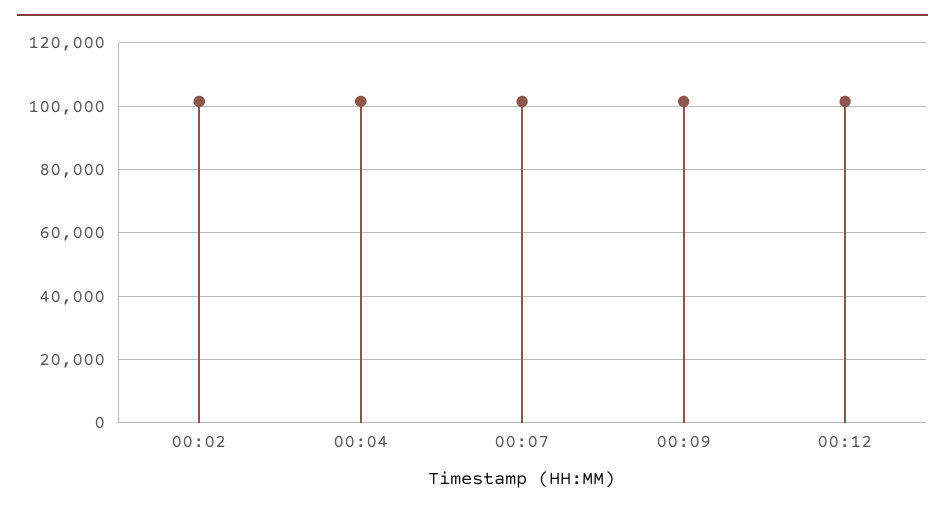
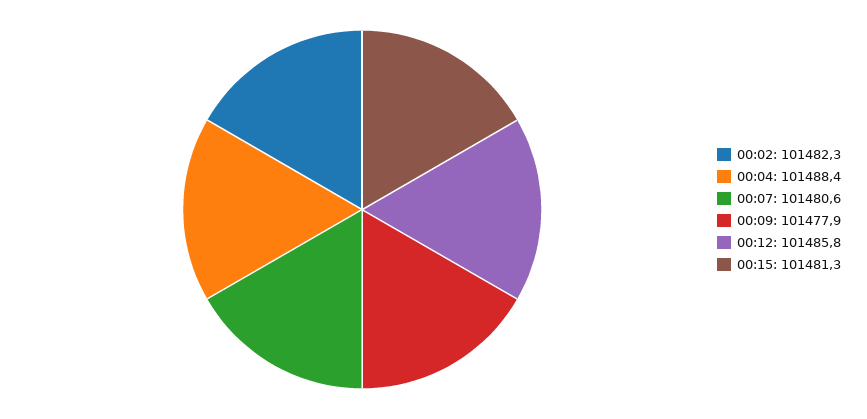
00:15: none -> 101481.3

